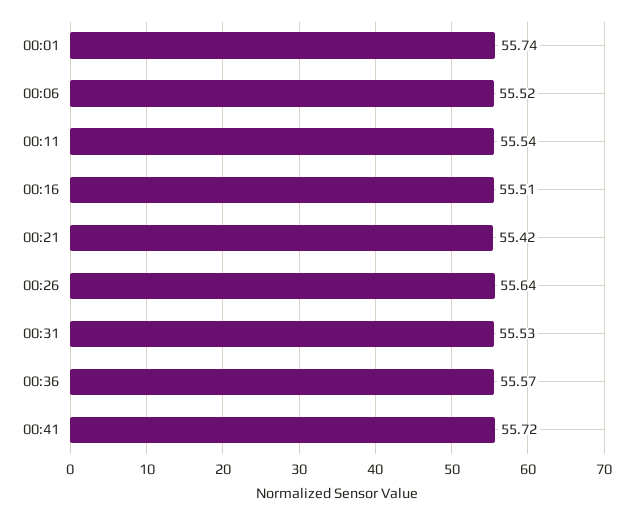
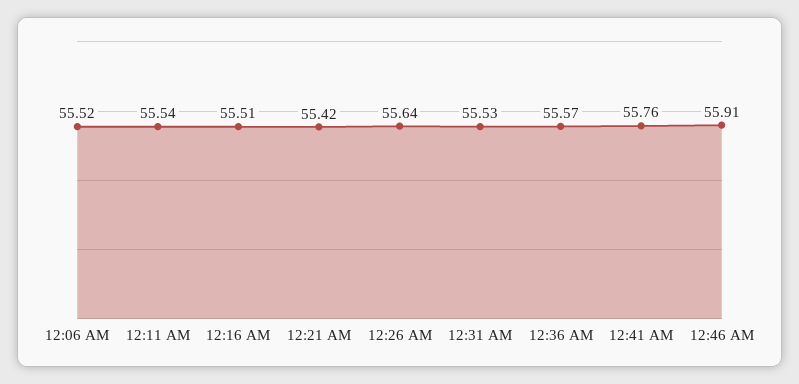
00:01: 55.74 -> none
00:41: 55.72 -> 55.76
12:46 AM: none -> 55.91

